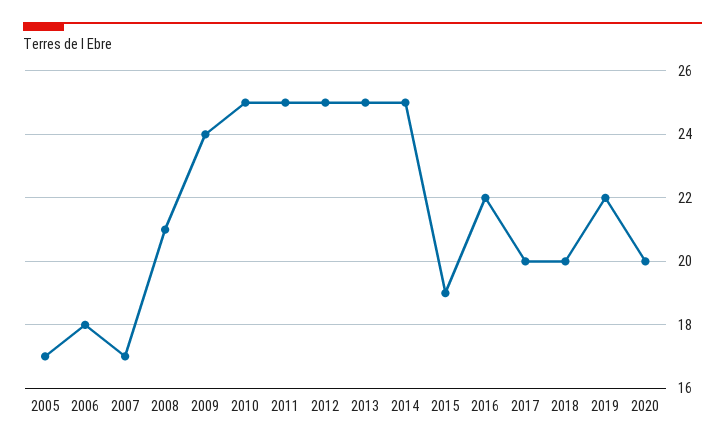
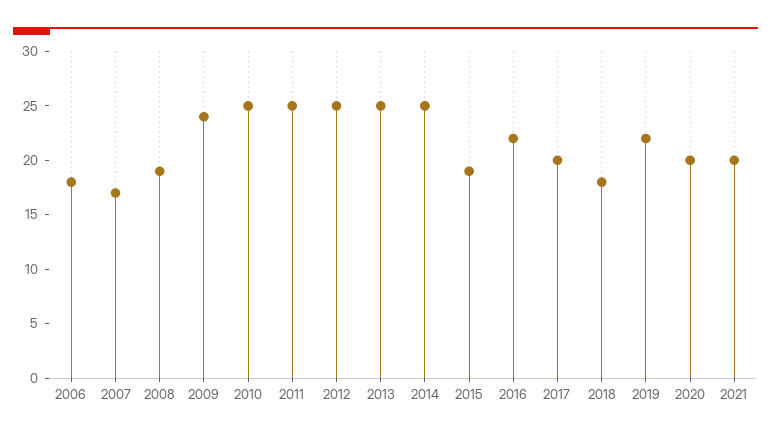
2005: 17 -> none
2008: 21 -> 19
2018: 20 -> 18
2021: none -> 20

